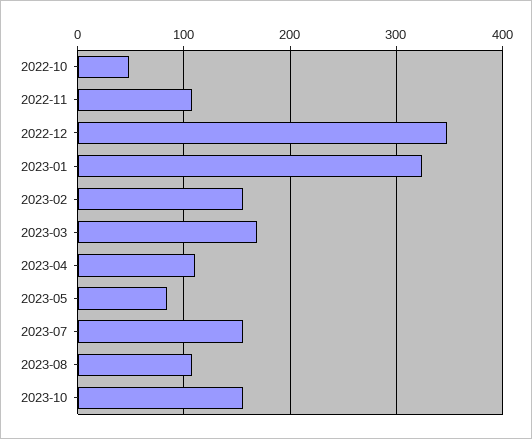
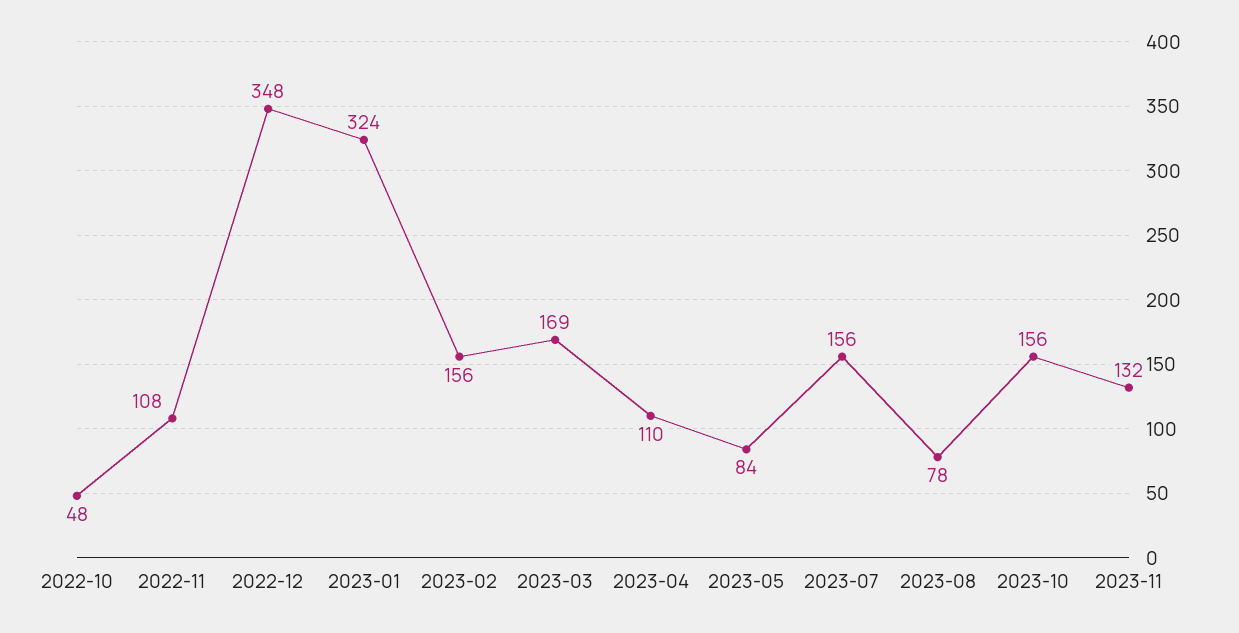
2023-08: 110 -> 78
2023-11: none -> 132

